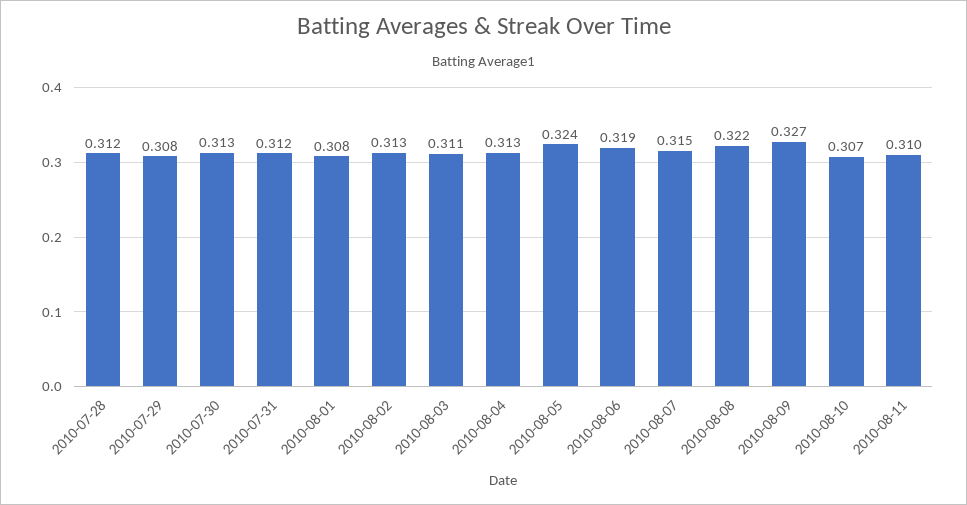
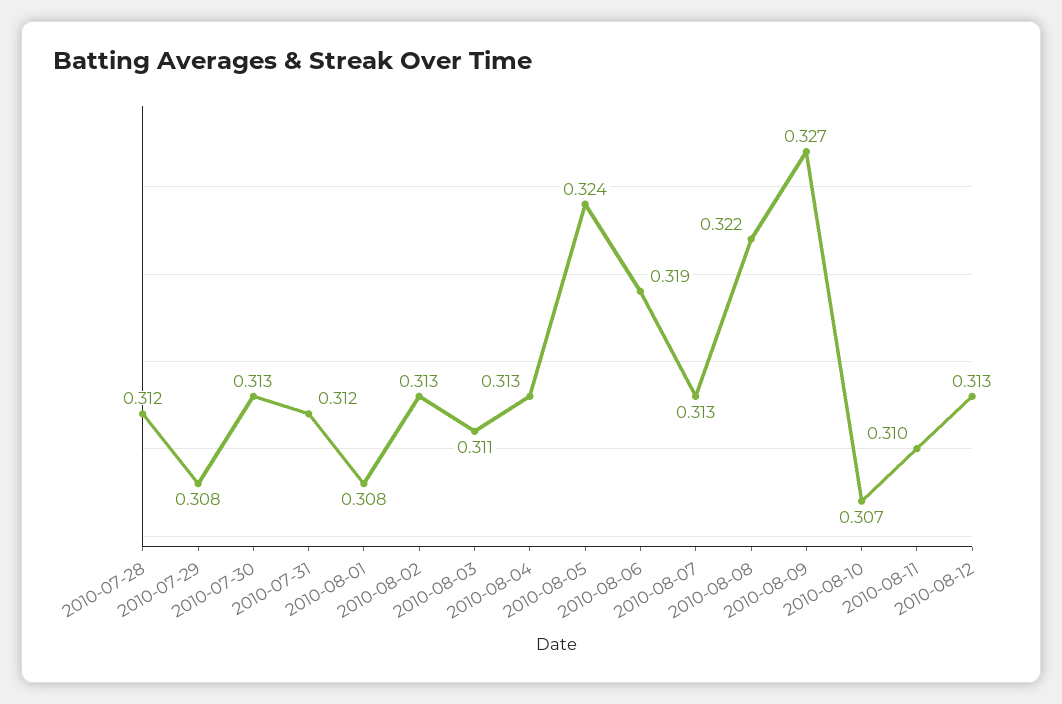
2010-08-07: 0.315 -> 0.313
2010-08-12: none -> 0.313

